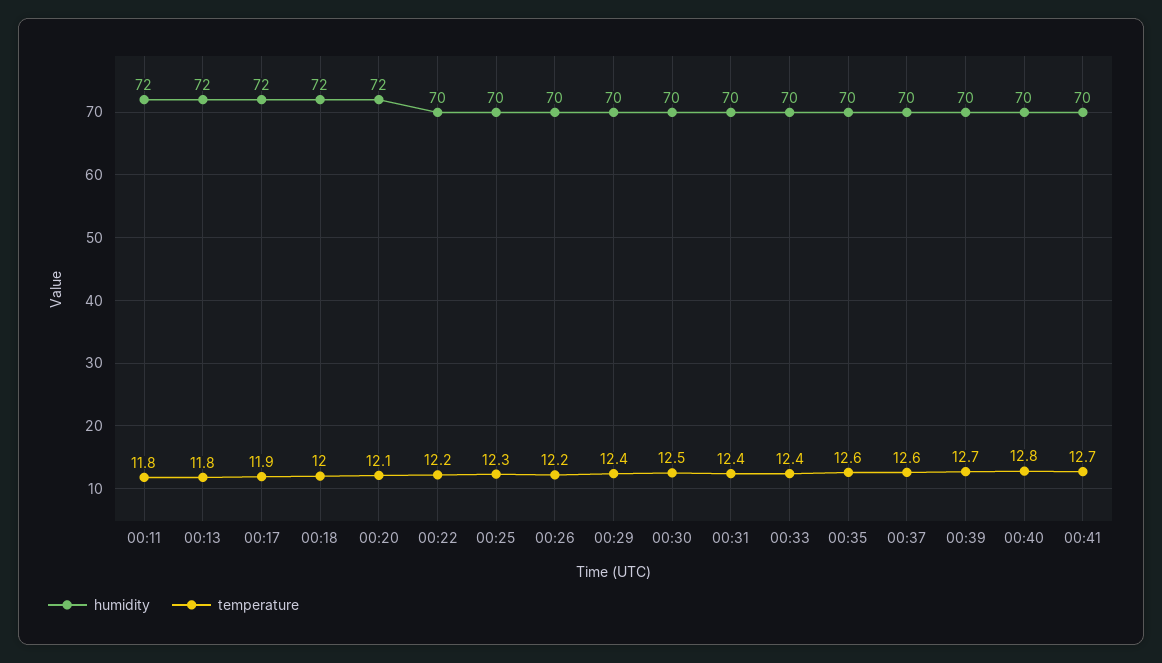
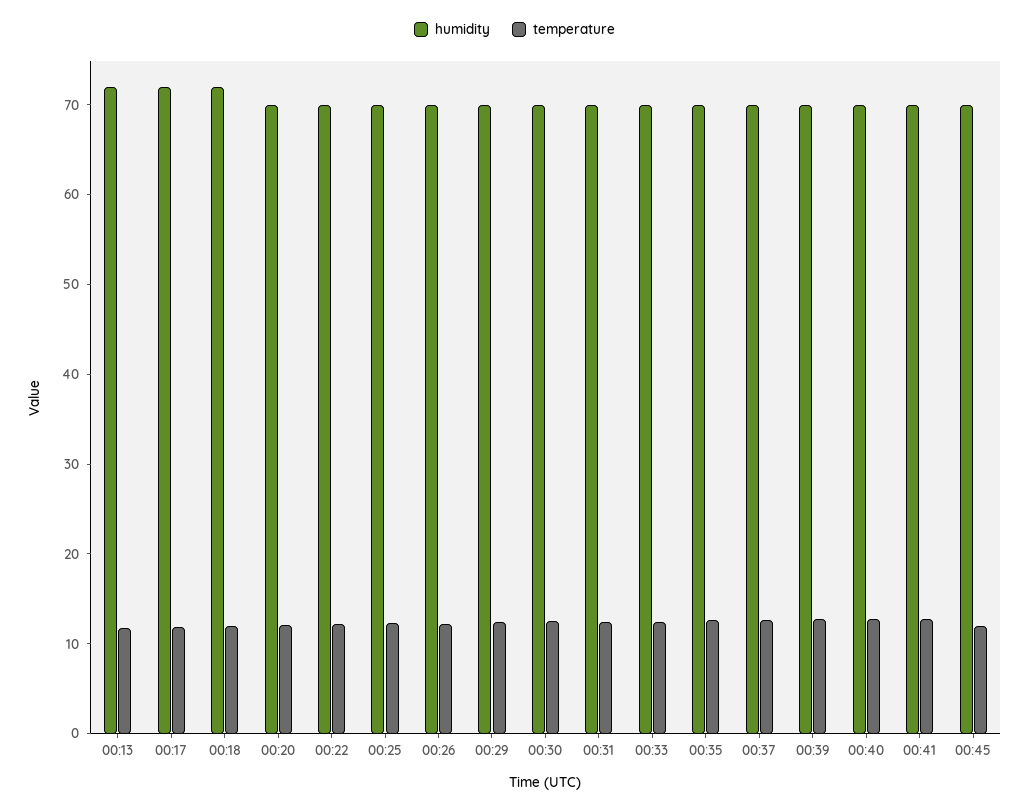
humidity, 00:11: 72 -> none
temperature, 00:11: 11.8 -> none
humidity, 00:20: 72 -> 70
humidity, 00:45: none -> 70
temperature, 00:45: none -> 12

